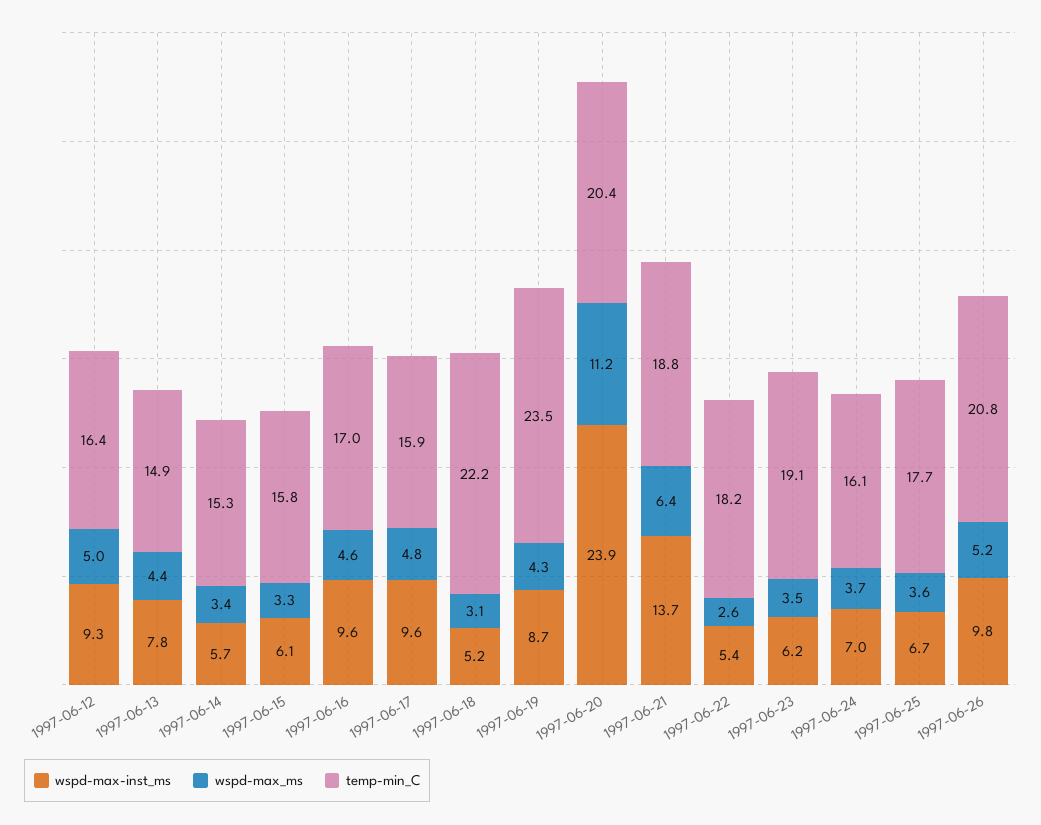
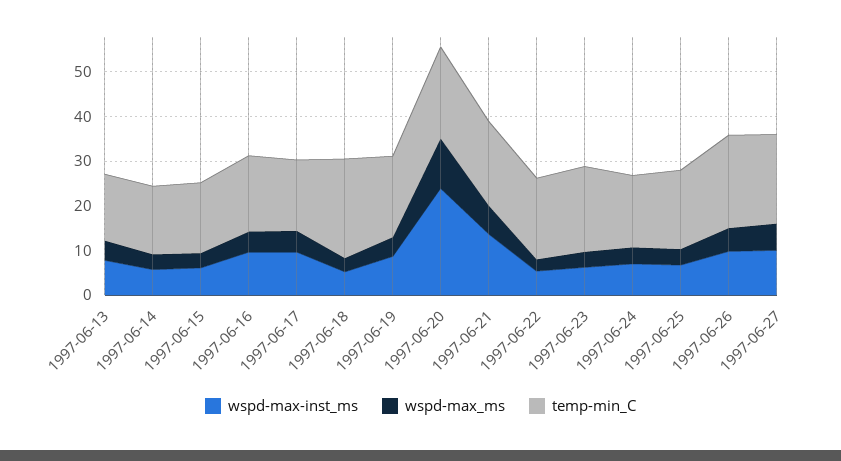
wspd-max-inst_ms, 1997-06-12: 9.3 -> none
wspd-max_ms, 1997-06-12: 5 -> none
temp-min_C, 1997-06-12: 16.4 -> none
temp-min_C, 1997-06-19: 23.5 -> 18
wspd-max-inst_ms, 1997-06-27: none -> 10
wspd-max_ms, 1997-06-27: none -> 6
temp-min_C, 1997-06-27: none -> 20

